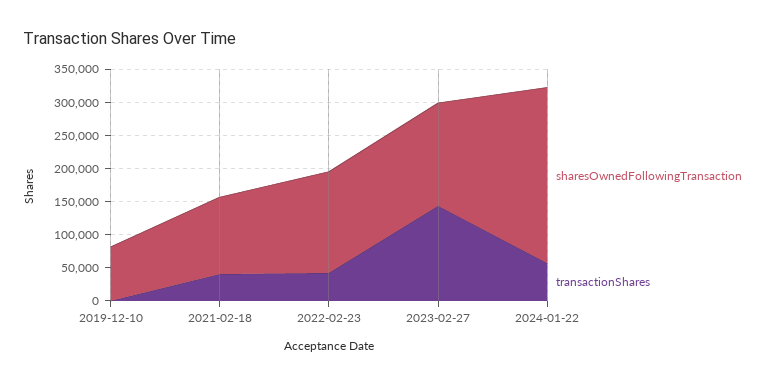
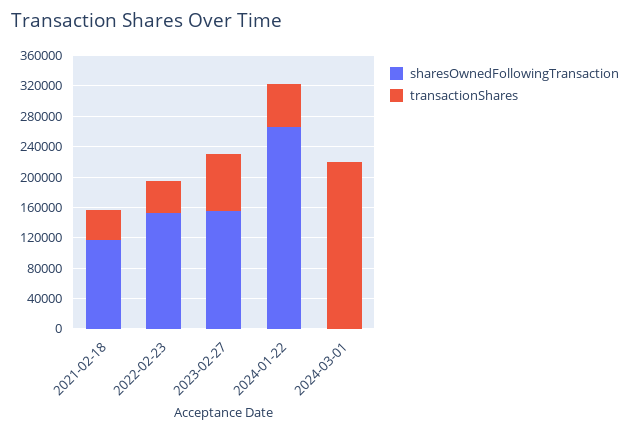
sharesOwnedFollowingTransaction, 2019-12-10: 75000 -> none
transactionShares, 2019-12-10: 0 -> none
transactionShares, 2023-02-27: 150000 -> 80000
sharesOwnedFollowingTransaction, 2024-03-01: none -> 0
transactionShares, 2024-03-01: none -> 220000

